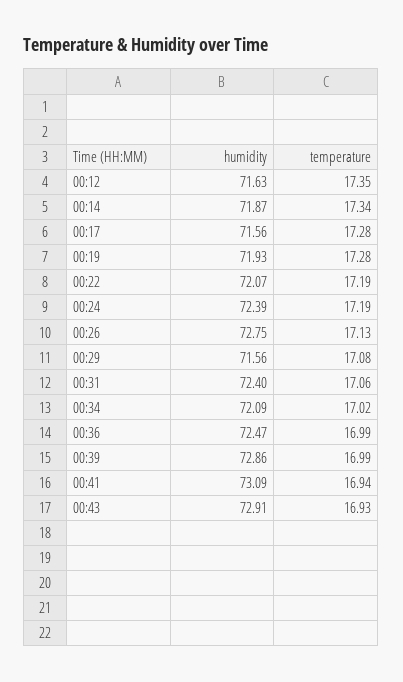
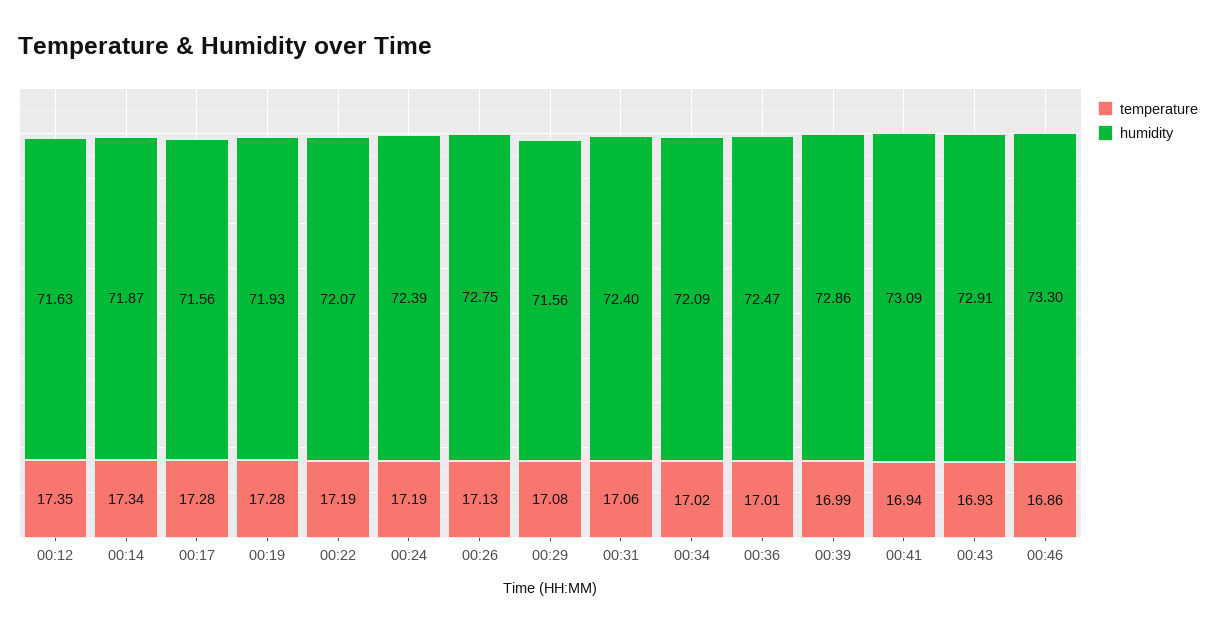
temperature, 00:36: 16.99 -> 17.01
temperature, 00:46: none -> 16.86
humidity, 00:46: none -> 73.3

